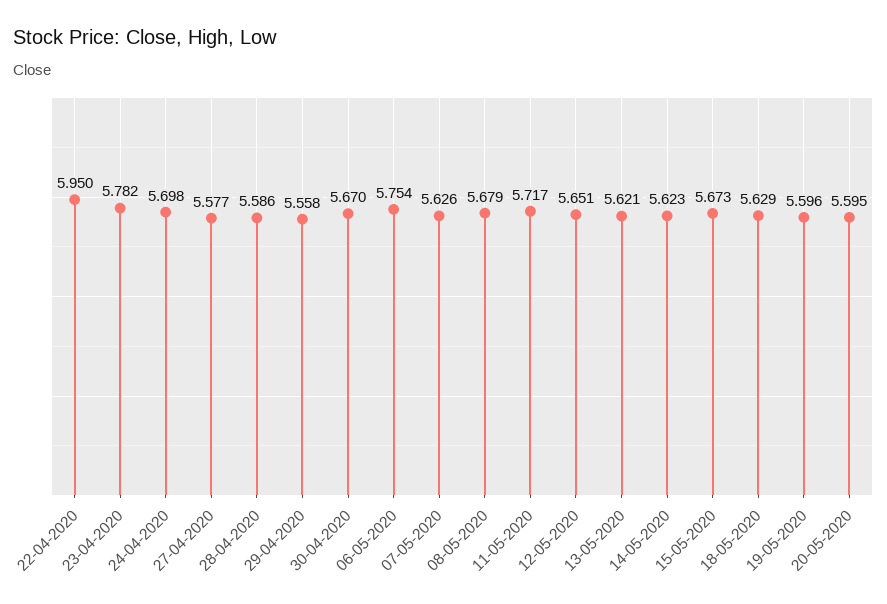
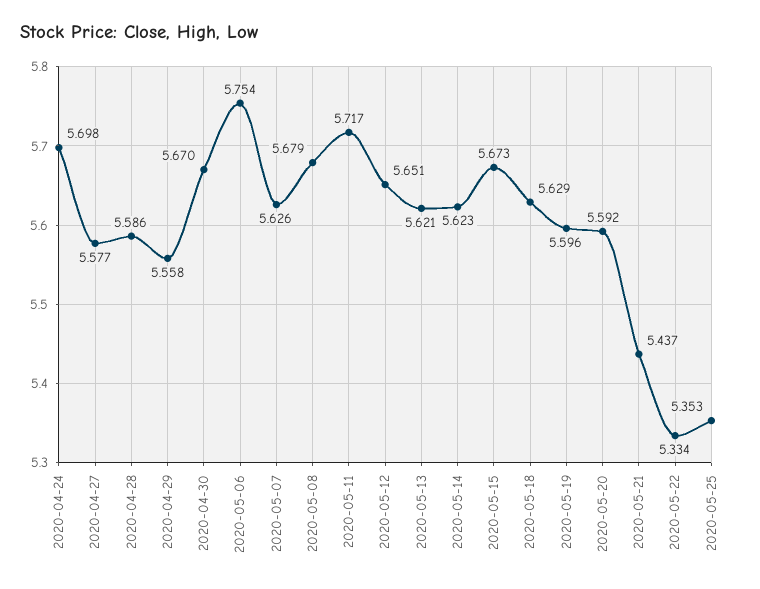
22-04-2020: 5.95 -> none
23-04-2020: 5.782 -> none
20-05-2020: 5.595 -> 5.592
2020-05-21: none -> 5.437
2020-05-22: none -> 5.334
2020-05-25: none -> 5.353

